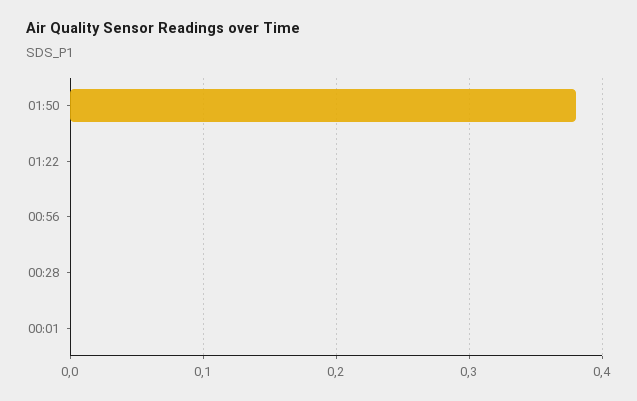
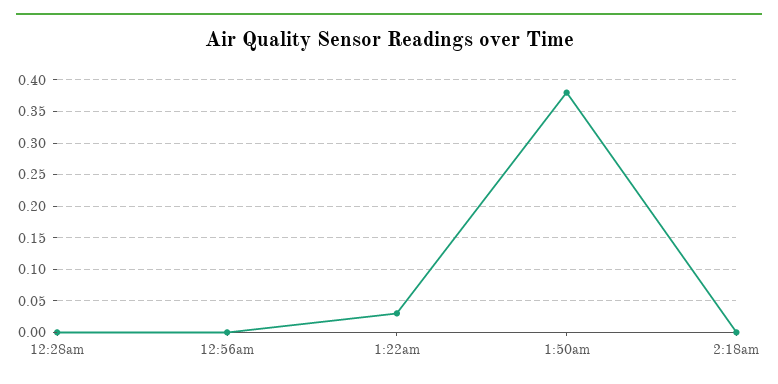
01:22: 0 -> 0.03
00:01: 0 -> none
2:18am: none -> 0

